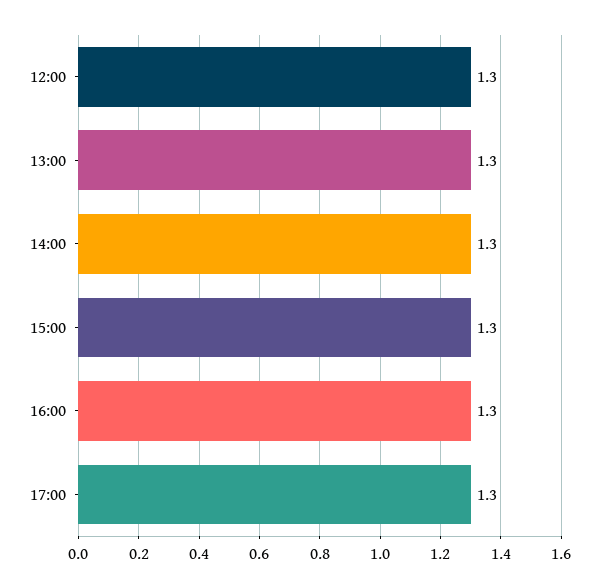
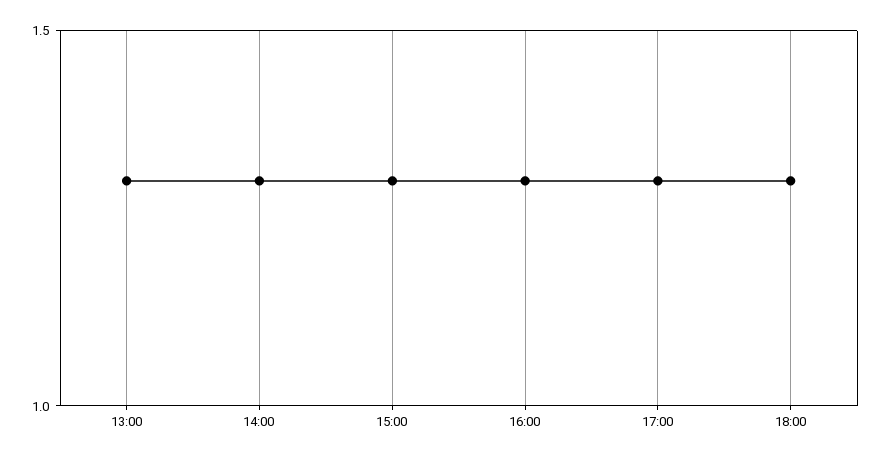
12:00: 1.3 -> none
18:00: none -> 1.3

